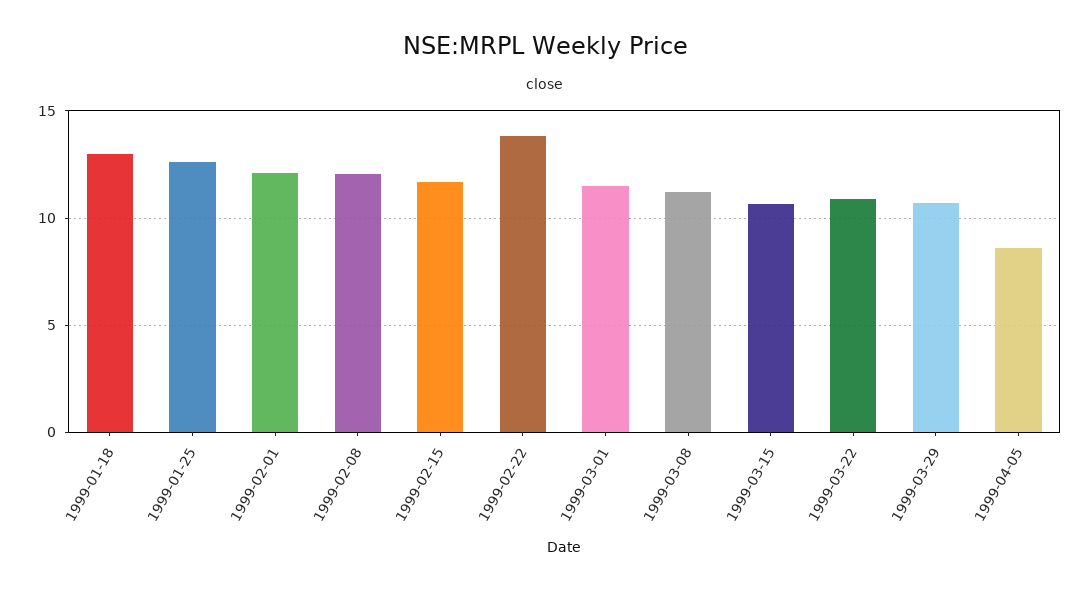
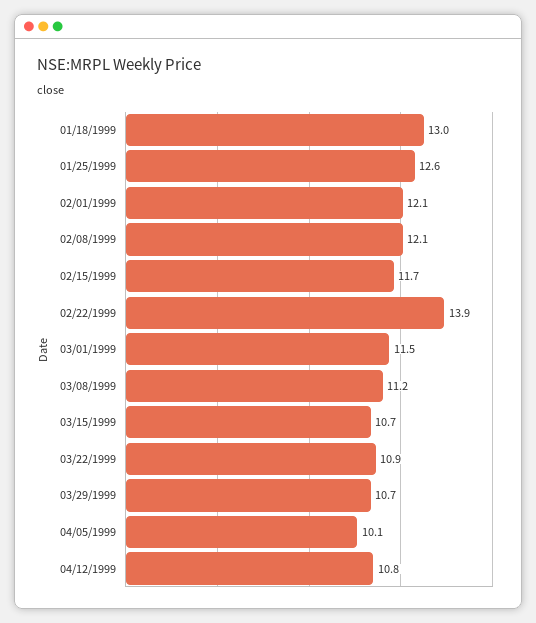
1999-04-05: 8.5 -> 10.1
04/12/1999: none -> 10.8

